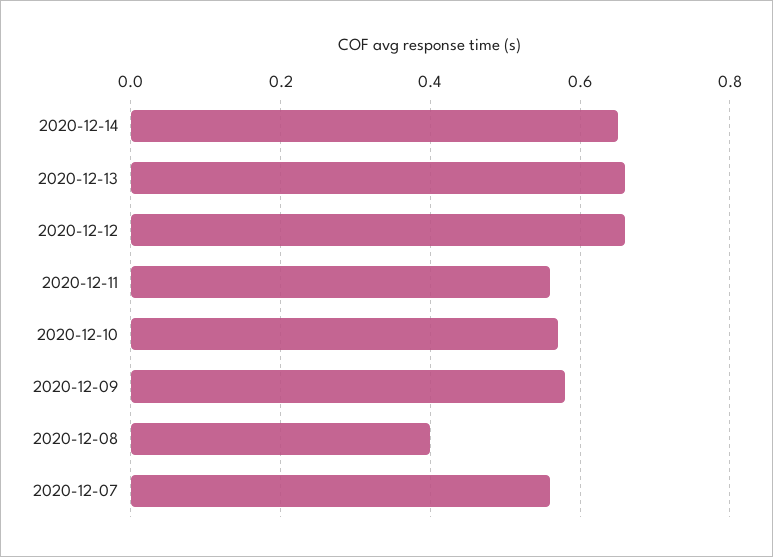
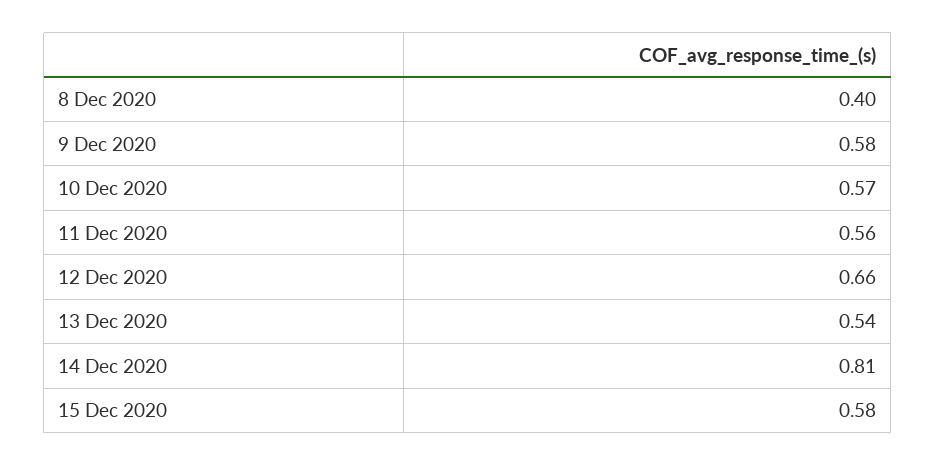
2020-12-14: 0.65 -> 0.81
2020-12-13: 0.65 -> 0.54
2020-12-07: 0.55 -> none
15 Dec 2020: none -> 0.58

